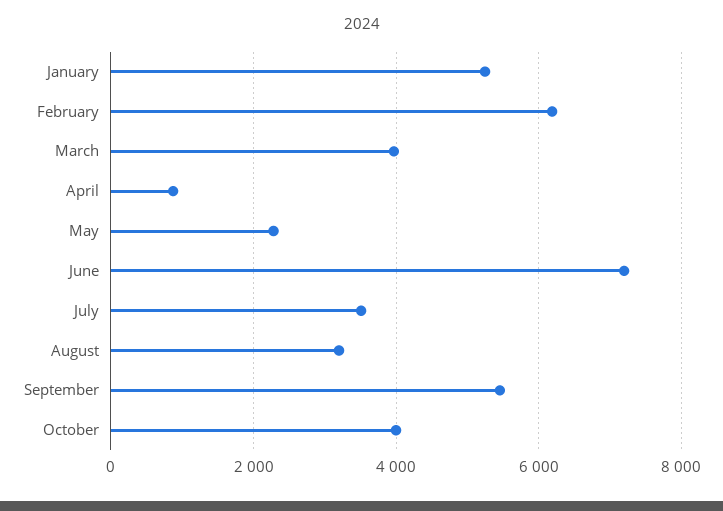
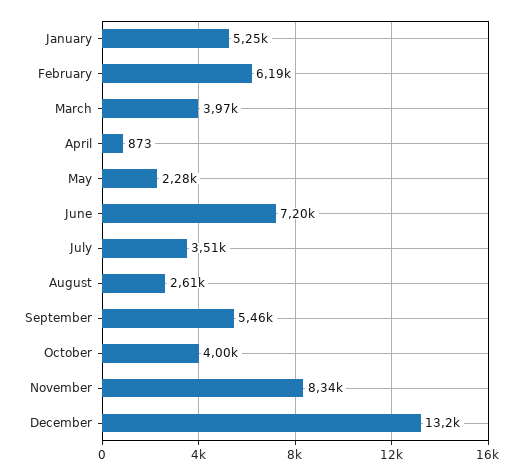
August: 3200 -> 2610
November: none -> 8340
December: none -> 13200

